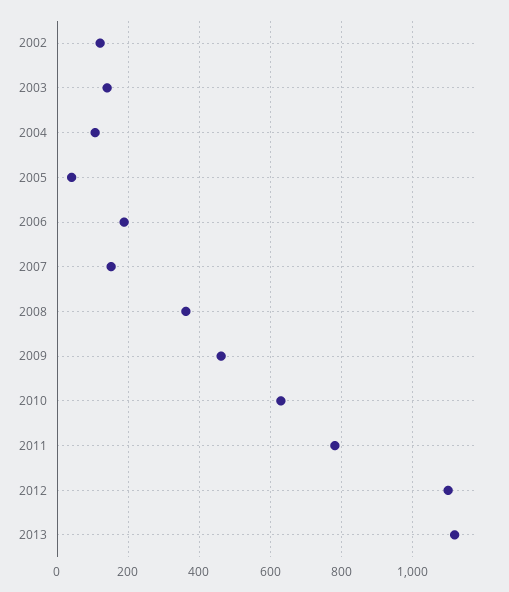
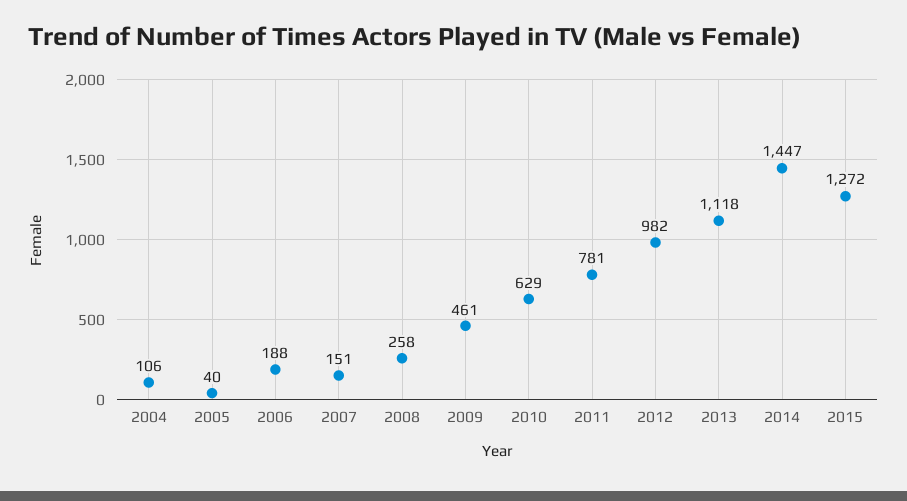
2002: 120 -> none
2003: 140 -> none
2008: 360 -> 258
2012: 1100 -> 982
2014: none -> 1447
2015: none -> 1272

